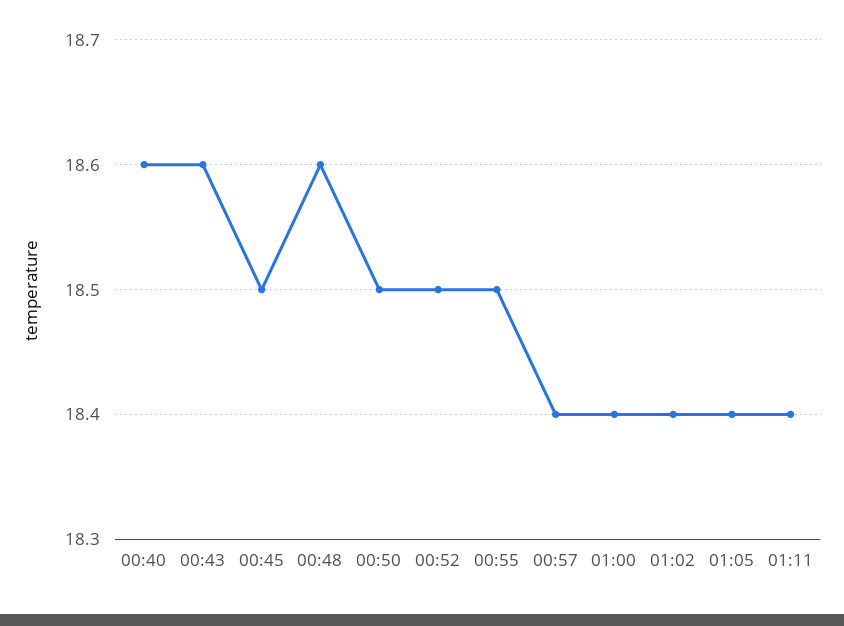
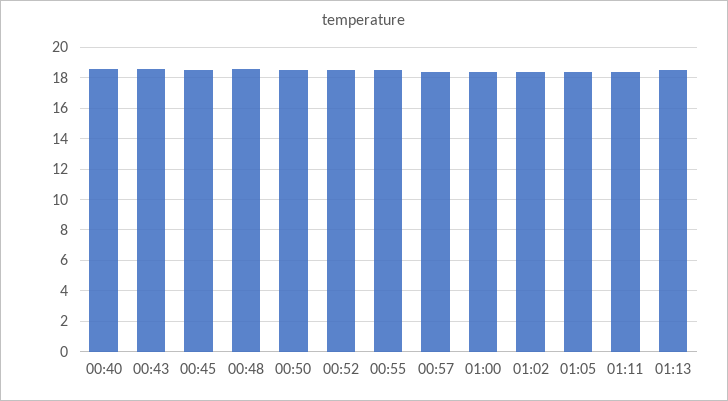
01:13: none -> 18.5

